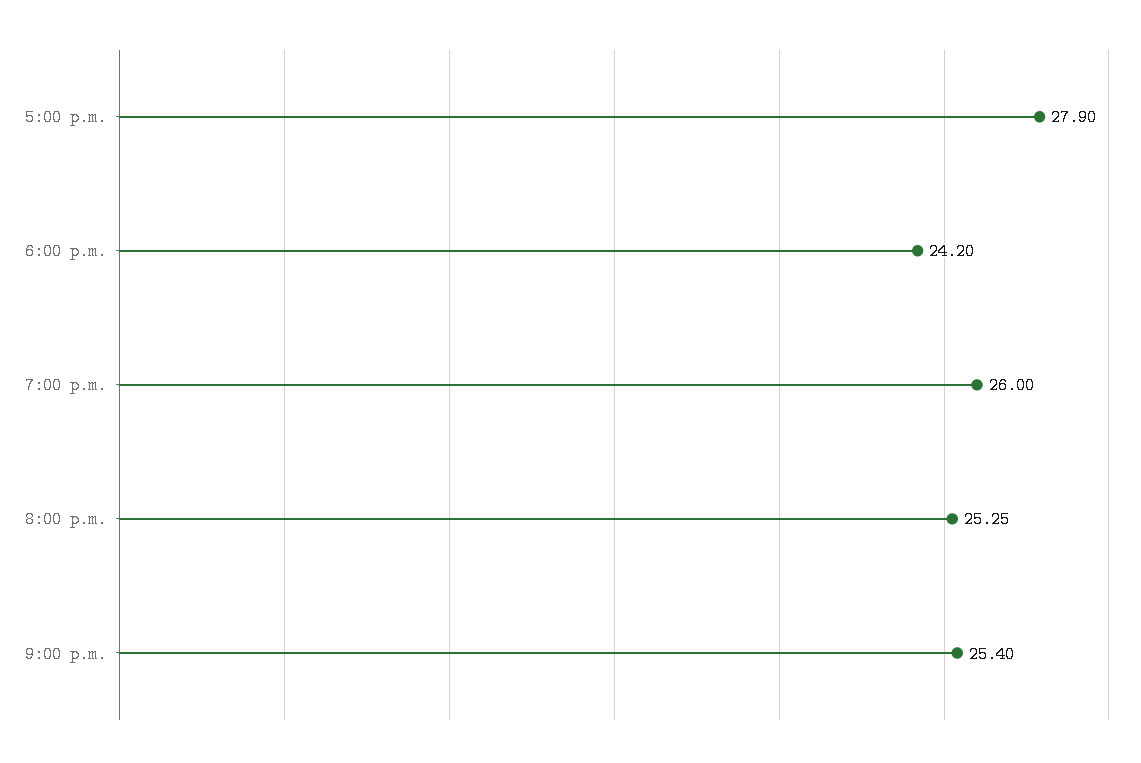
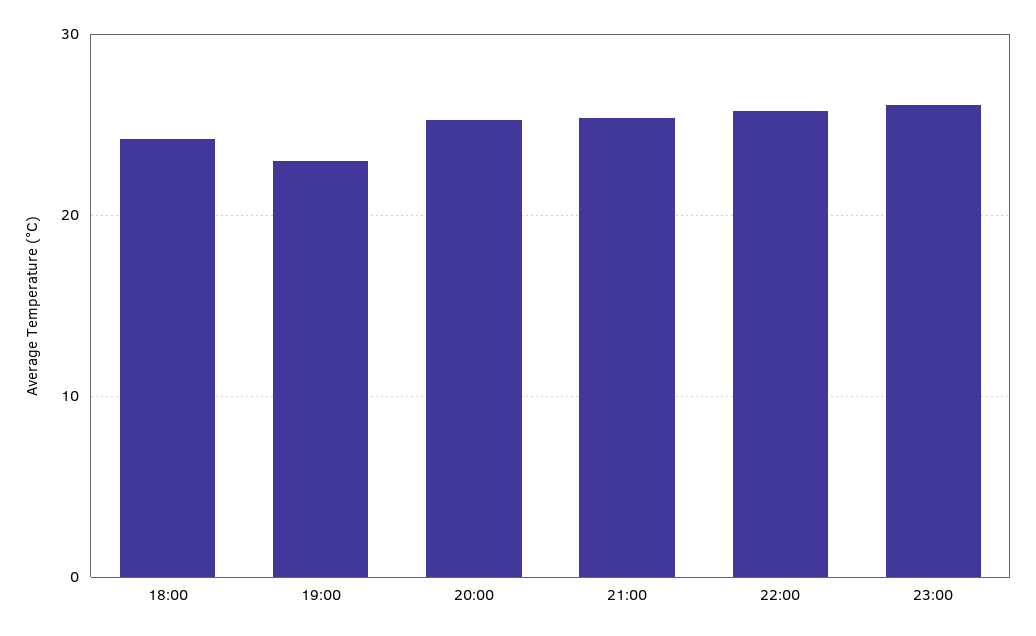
5:00 p.m.: 27.9 -> none
7:00 p.m.: 26 -> 23
22:00: none -> 26
23:00: none -> 26

